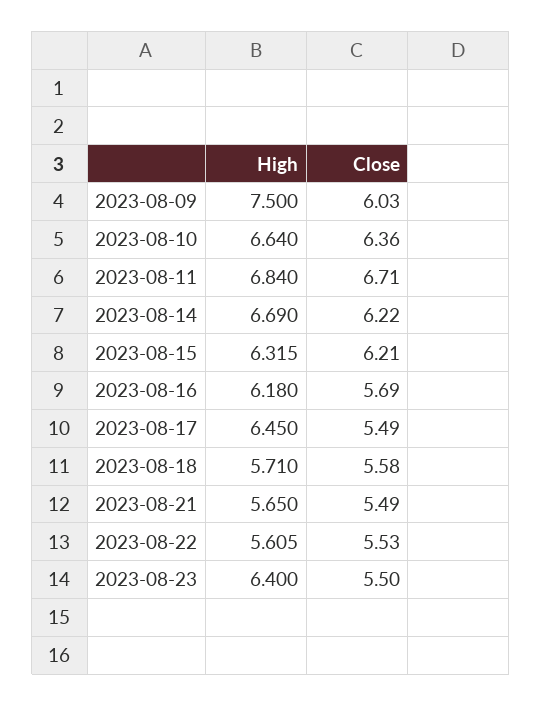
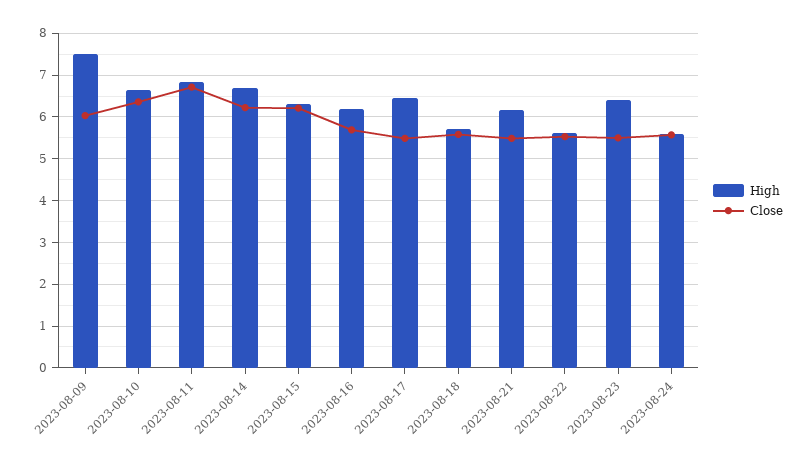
High, 2023-08-21: 5.65 -> 6.2
High, 2023-08-24: none -> 5.6
Close, 2023-08-24: none -> 5.6

